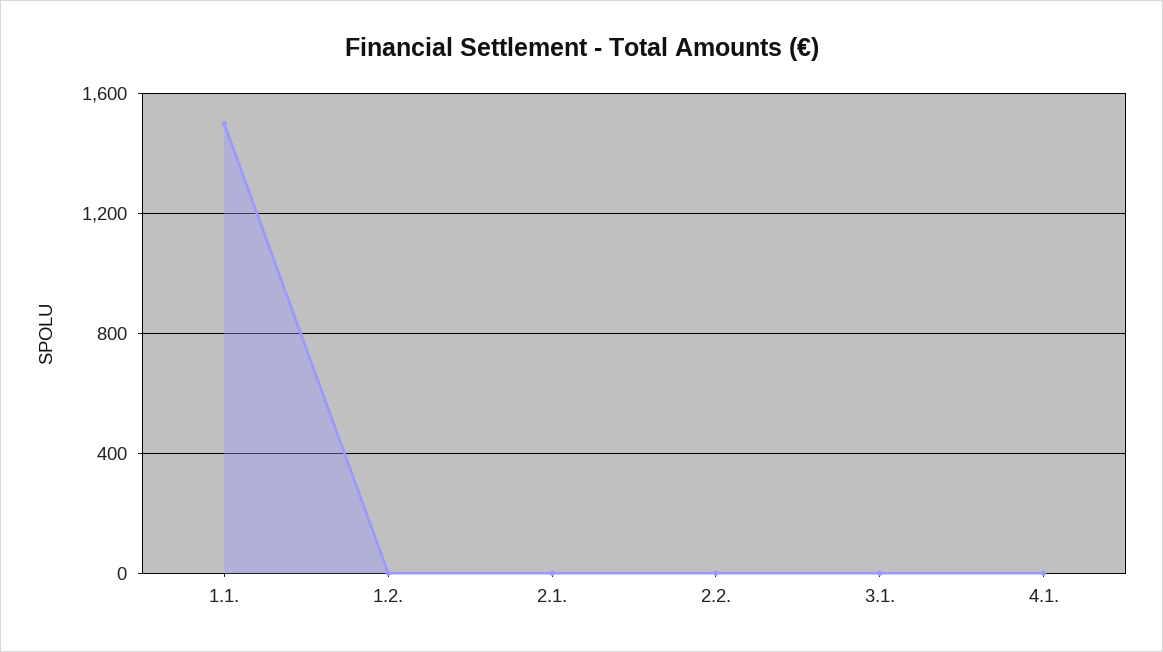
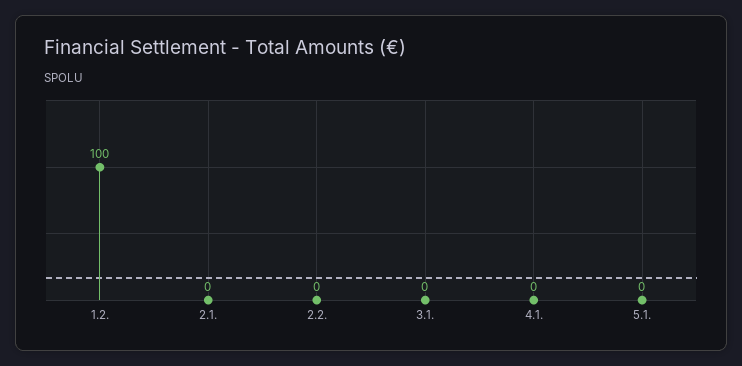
1.1.: 1500 -> none
1.2.: 0 -> 100
5.1.: none -> 0

